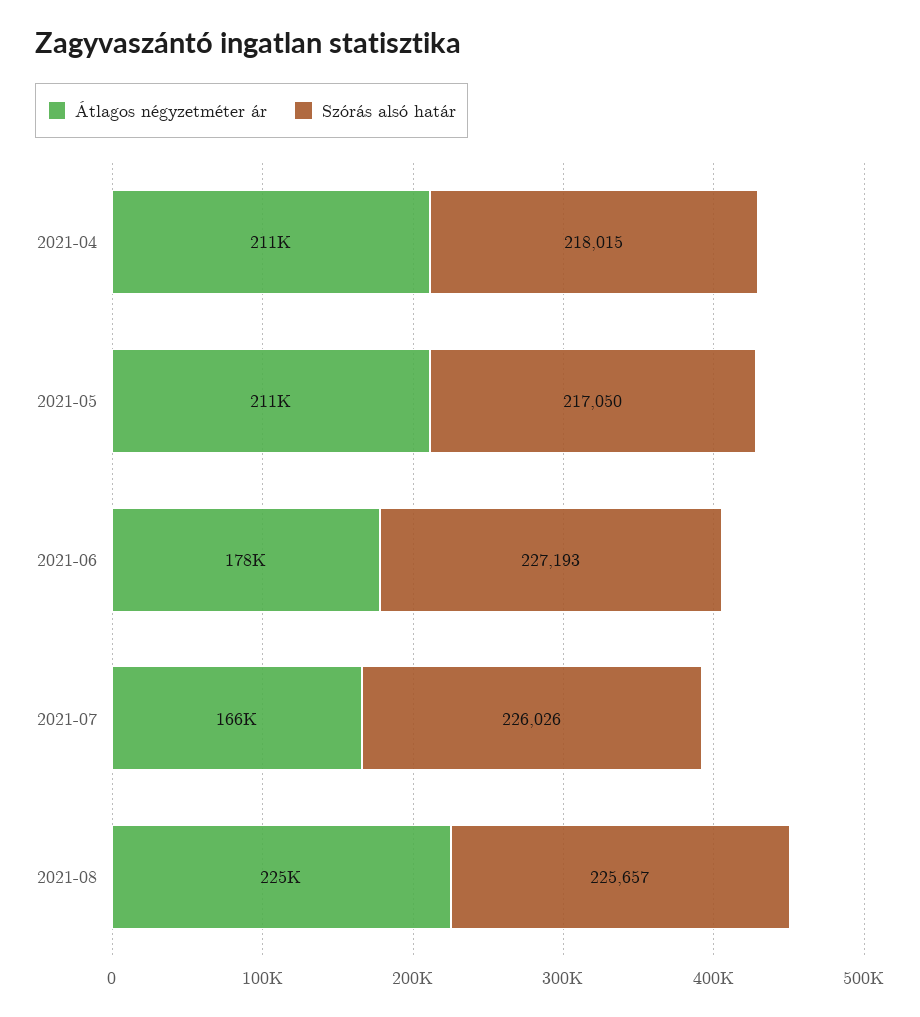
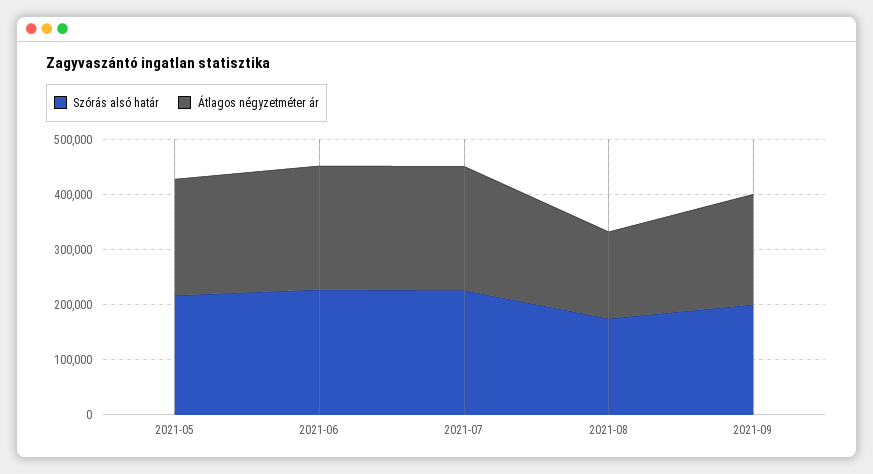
Átlagos négyzetméter ár, 2021-04: 211000 -> none
Szórás alsó határ, 2021-04: 218015 -> none
Átlagos négyzetméter ár, 2021-06: 178000 -> 220000
Átlagos négyzetméter ár, 2021-07: 166000 -> 220000
Átlagos négyzetméter ár, 2021-08: 225000 -> 160000
Szórás alsó határ, 2021-08: 225657 -> 180000
Szórás alsó határ, 2021-09: none -> 200000
Átlagos négyzetméter ár, 2021-09: none -> 200000

